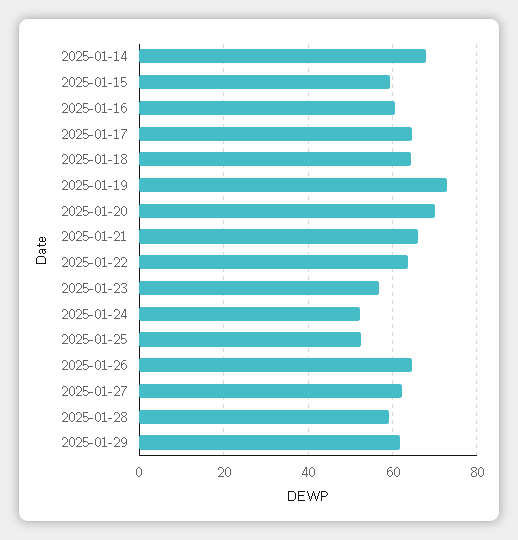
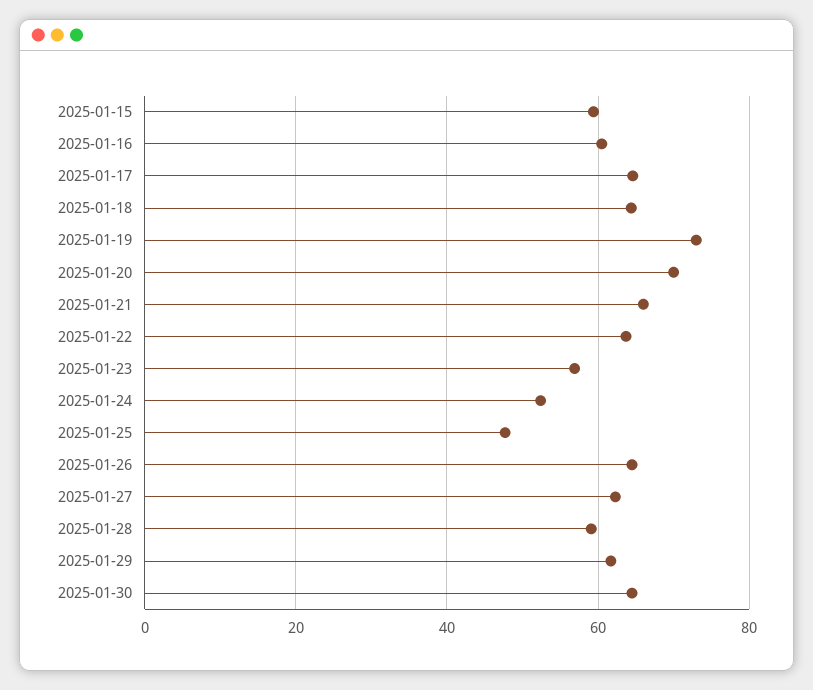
2025-01-14: 68 -> none
2025-01-25: 52 -> 48
2025-01-30: none -> 64

